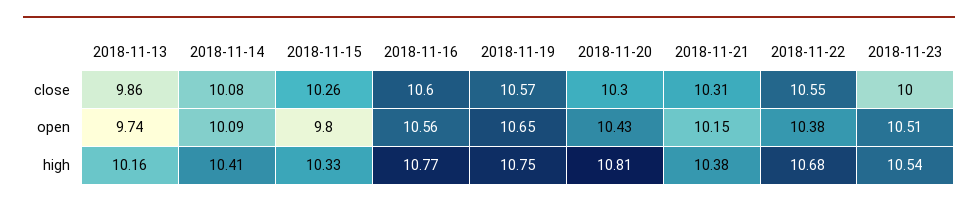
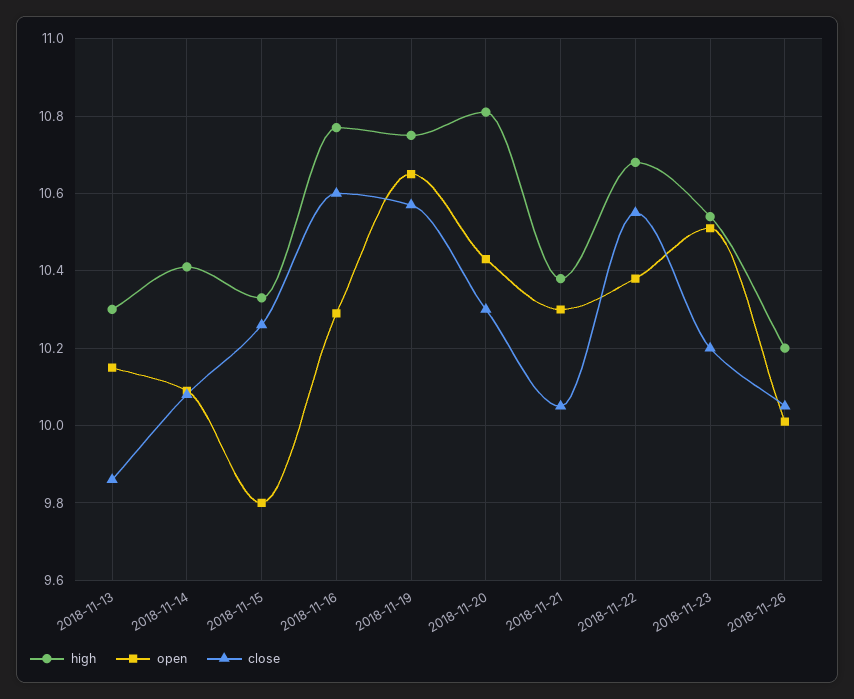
close, 2018-11-21: 10.31 -> 10.05
close, 2018-11-23: 10 -> 10.2
open, 2018-11-13: 9.74 -> 10.15
open, 2018-11-16: 10.56 -> 10.3
open, 2018-11-21: 10.15 -> 10.3
high, 2018-11-13: 10.16 -> 10.3
high, 2018-11-26: none -> 10.2
open, 2018-11-26: none -> 10
close, 2018-11-26: none -> 10.05

